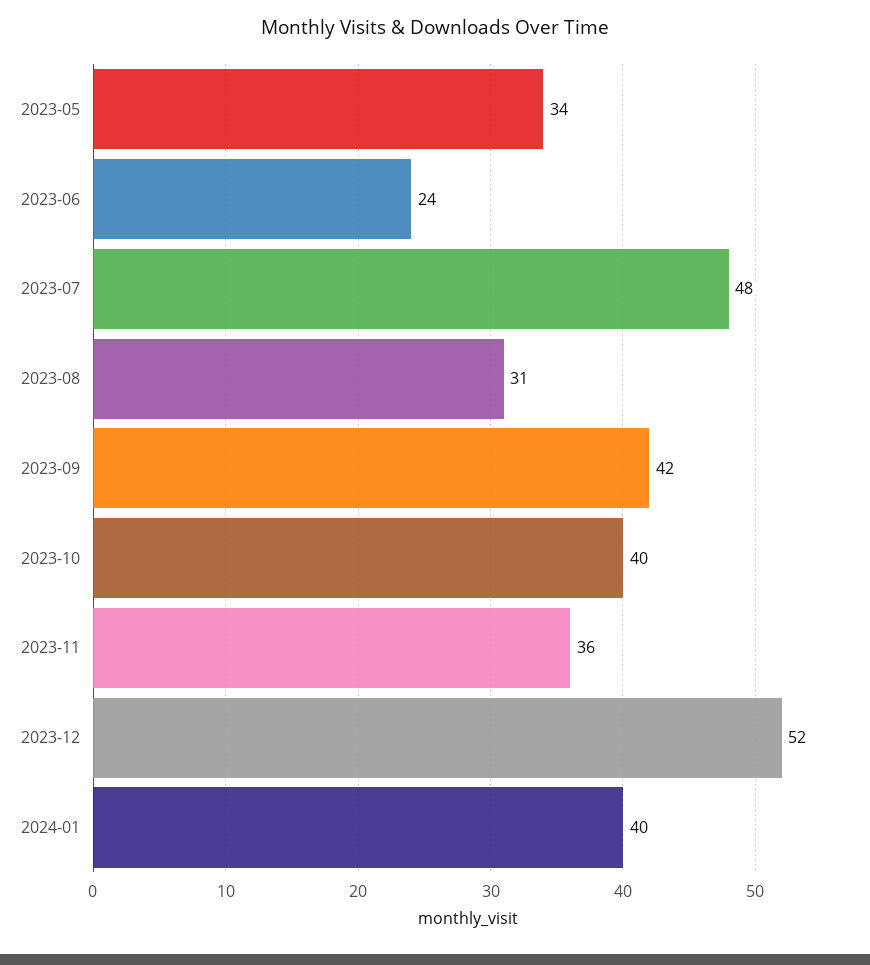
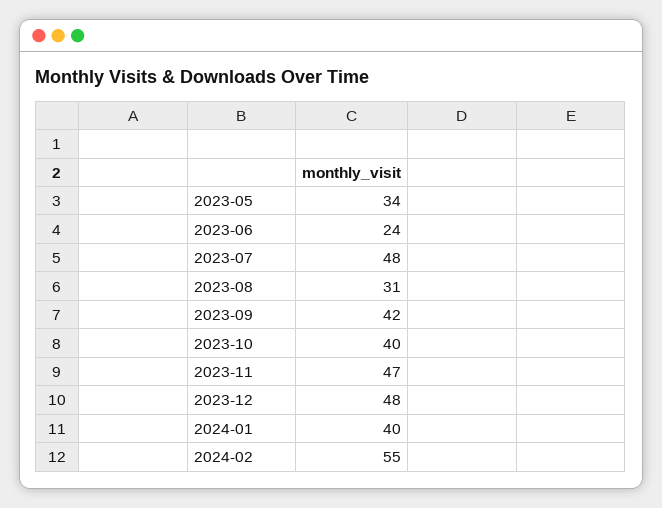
2023-11: 36 -> 47
2023-12: 52 -> 48
2024-02: none -> 55

